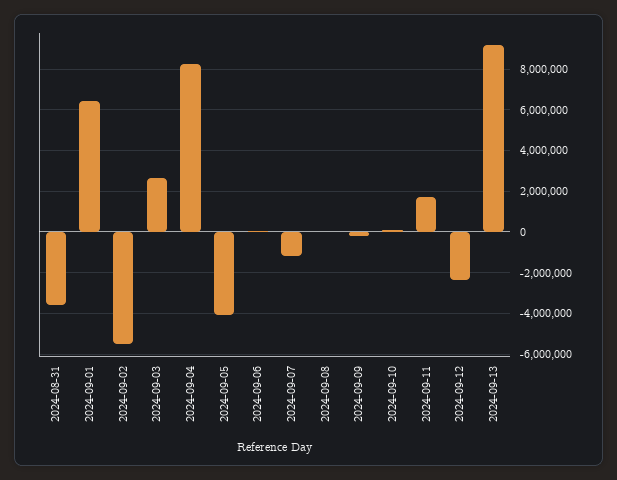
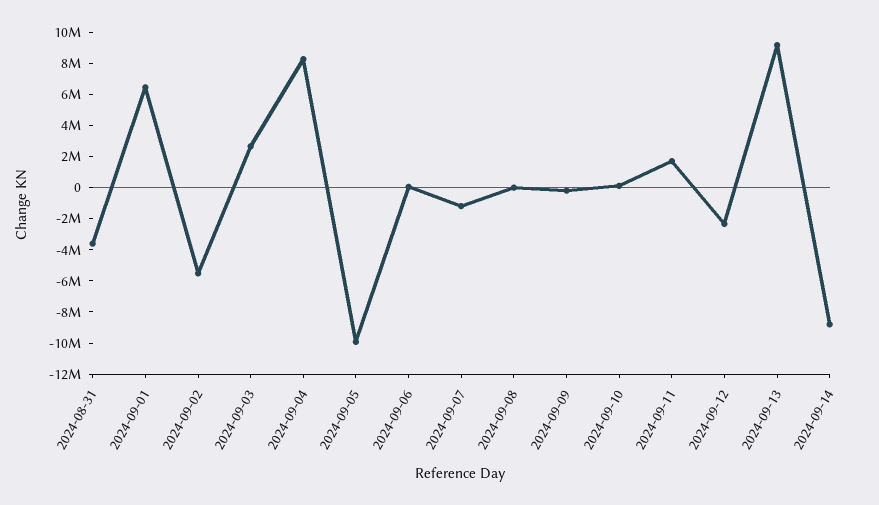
2024-09-05: -4000000 -> -10000000
2024-09-14: none -> -9000000

